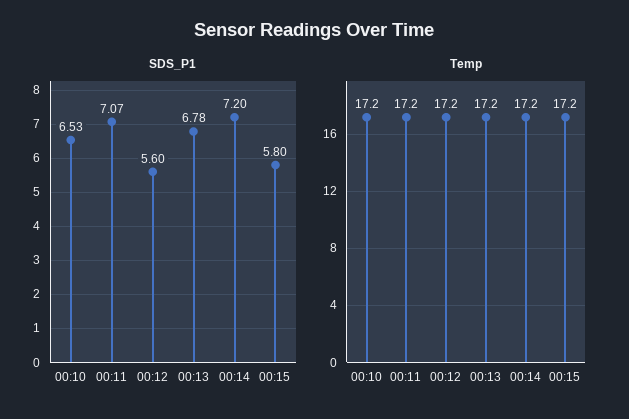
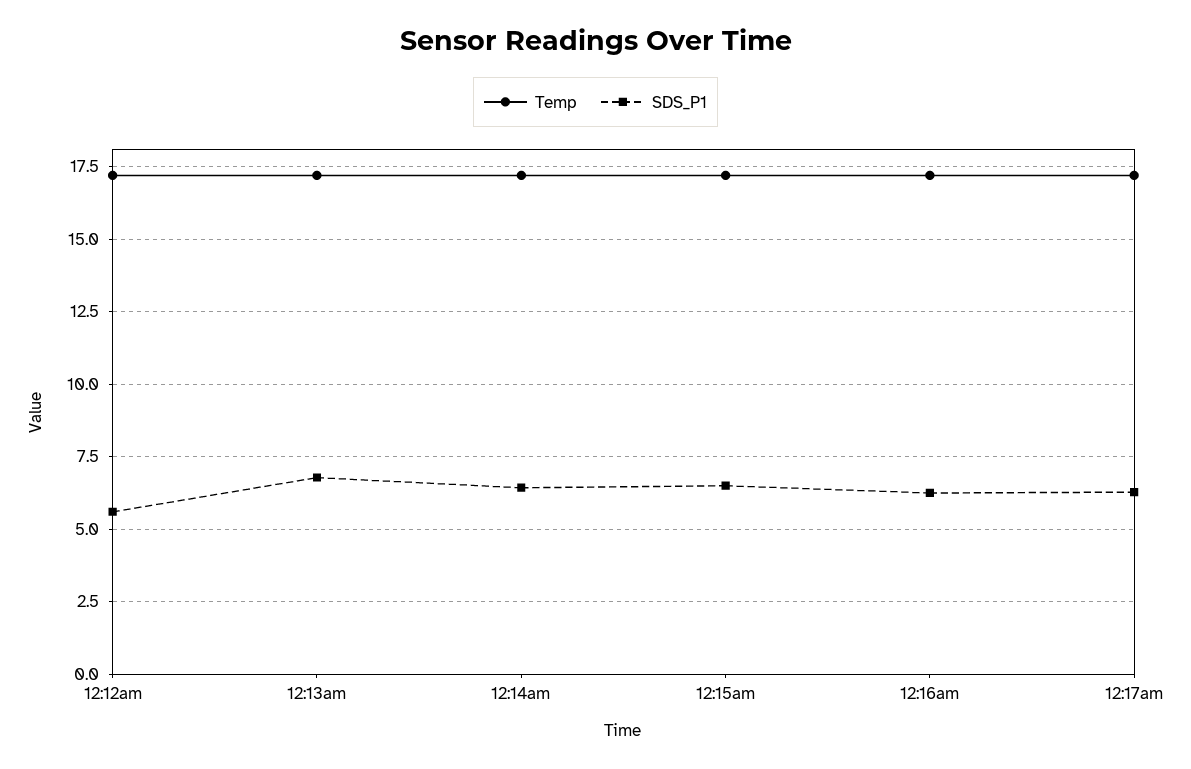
SDS_P1, 00:10: 6.53 -> none
SDS_P1, 00:11: 7.07 -> none
SDS_P1, 00:14: 7.2 -> 6.5
SDS_P1, 00:15: 5.8 -> 6.5
Temp, 00:10: 17.2 -> none
Temp, 00:11: 17.2 -> none
Temp, 12:16am: none -> 17.25
SDS_P1, 12:16am: none -> 6.25
Temp, 12:17am: none -> 17.25
SDS_P1, 12:17am: none -> 6.25

